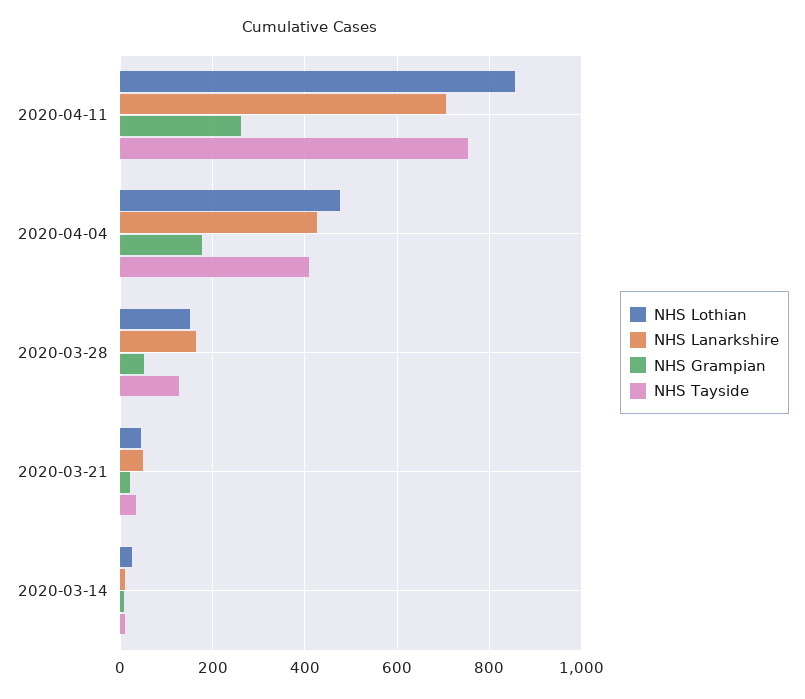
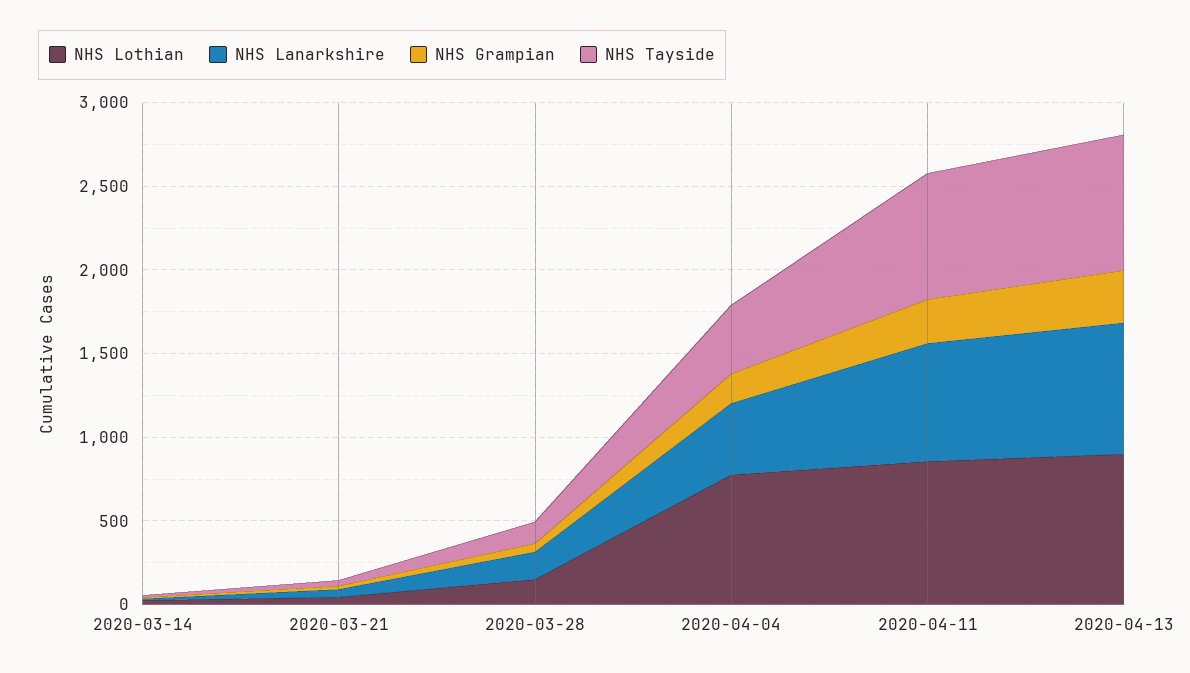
NHS Lothian, 2020-04-04: 480 -> 800
NHS Lothian, 2020-04-13: none -> 900
NHS Lanarkshire, 2020-04-13: none -> 800
NHS Grampian, 2020-04-13: none -> 300
NHS Tayside, 2020-04-13: none -> 800

